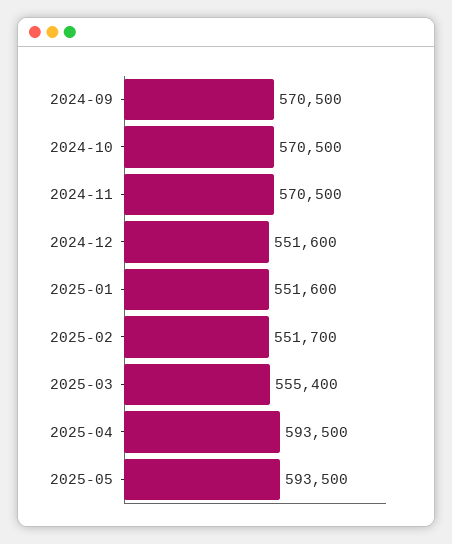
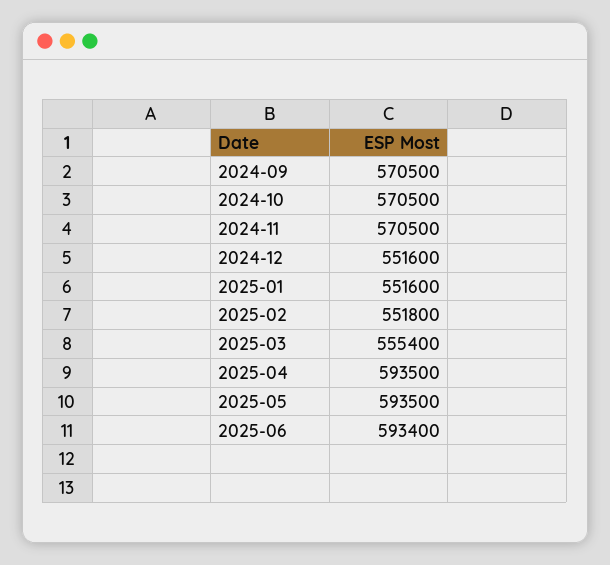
2025-02: 551700 -> 551800
2025-06: none -> 593400

